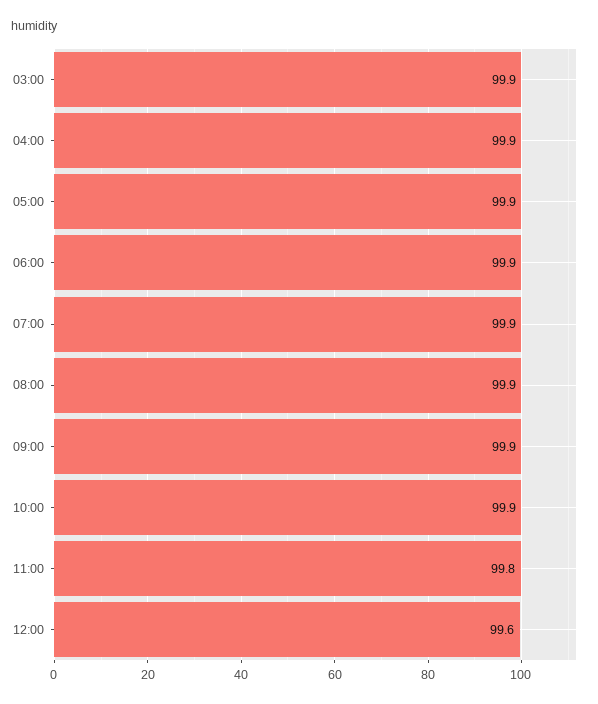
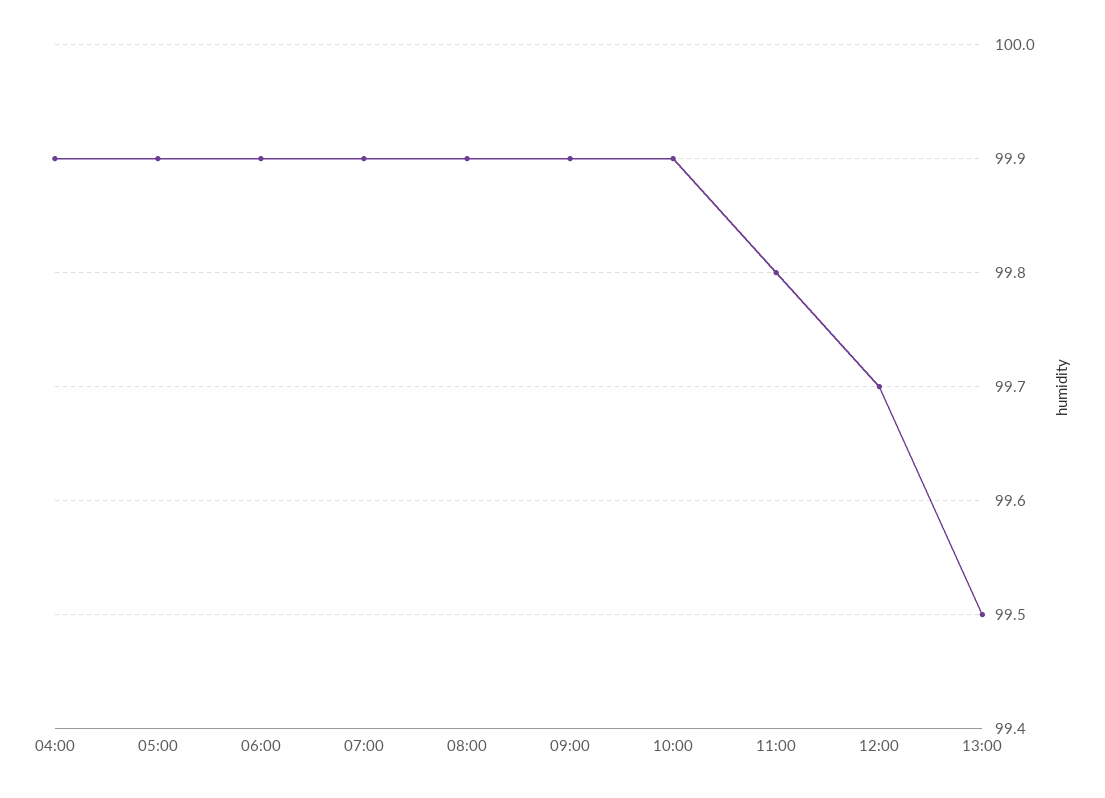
03:00: 99.9 -> none
12:00: 99.6 -> 99.7
13:00: none -> 99.5

